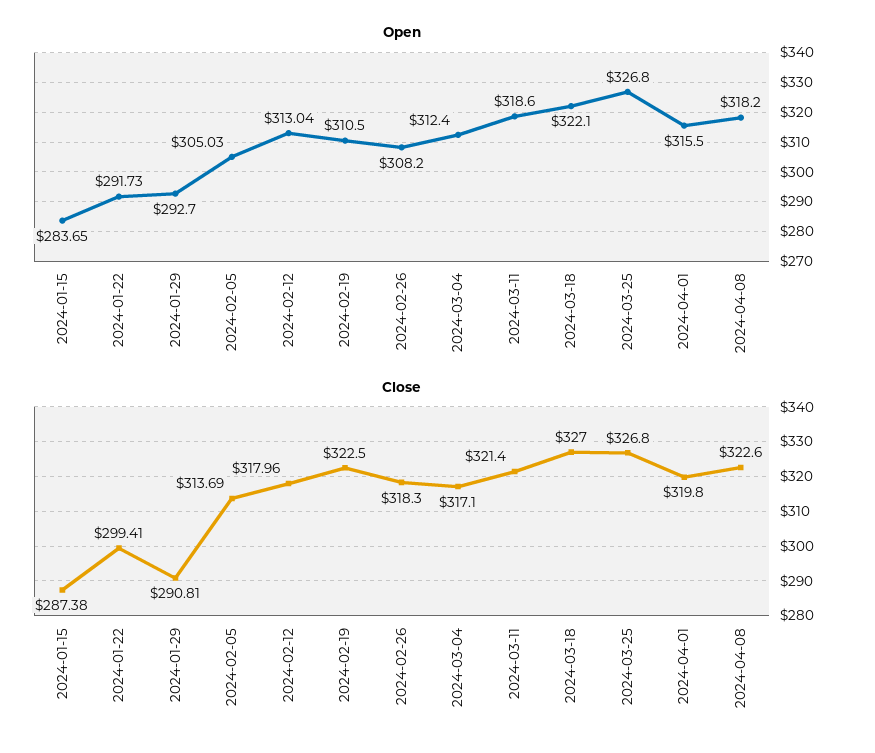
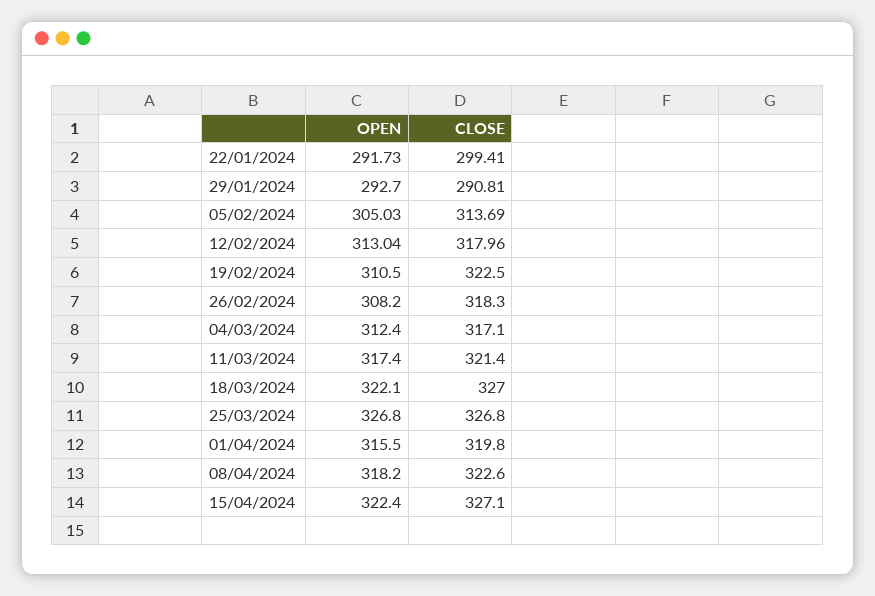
Open, 2024-01-15: 283.65 -> none
Open, 2024-03-11: 318.6 -> 317.4
Close, 2024-01-15: 287.38 -> none
Open, 15/04/2024: none -> 322.4
Close, 15/04/2024: none -> 327.1

